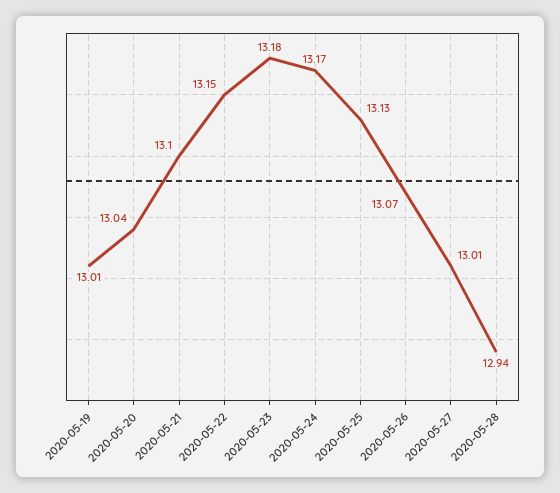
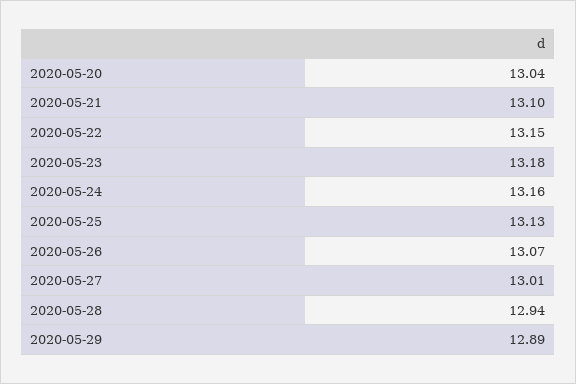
2020-05-19: 13.01 -> none
2020-05-24: 13.17 -> 13.16
2020-05-29: none -> 12.89

